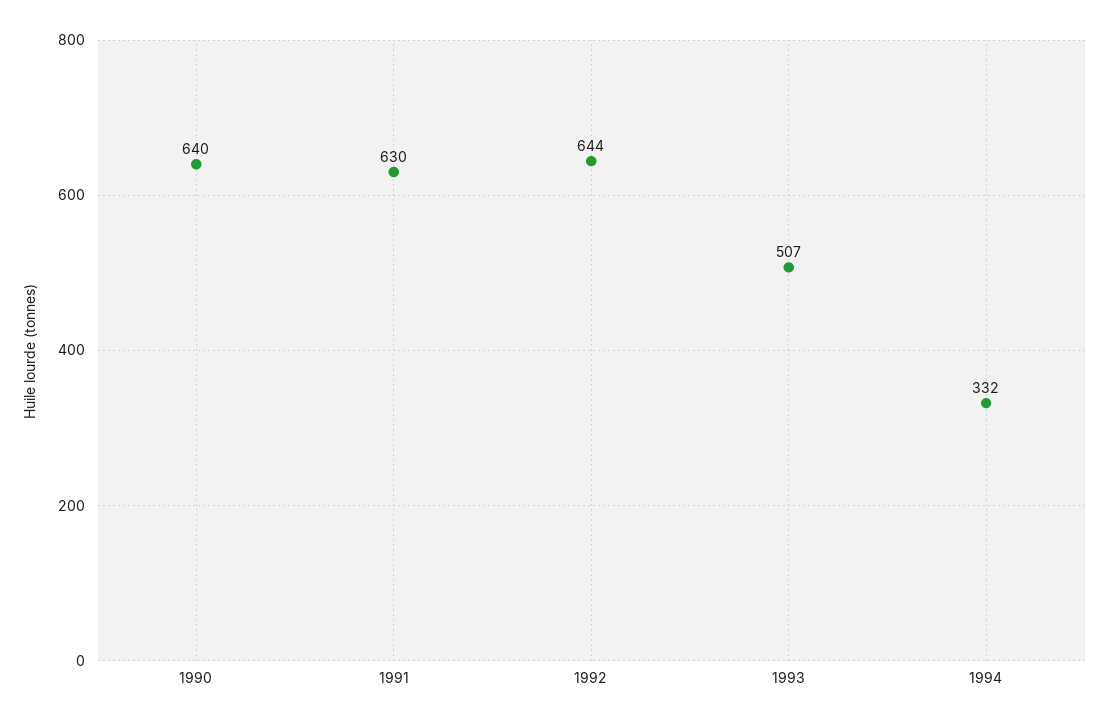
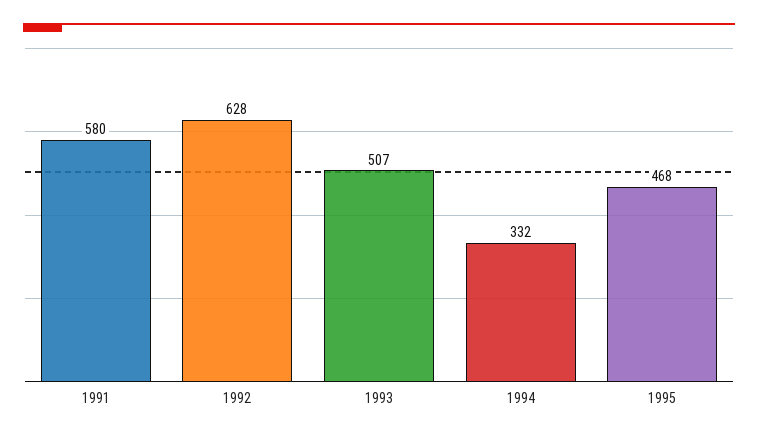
1990: 640 -> none
1991: 630 -> 580
1992: 644 -> 628
1995: none -> 468

